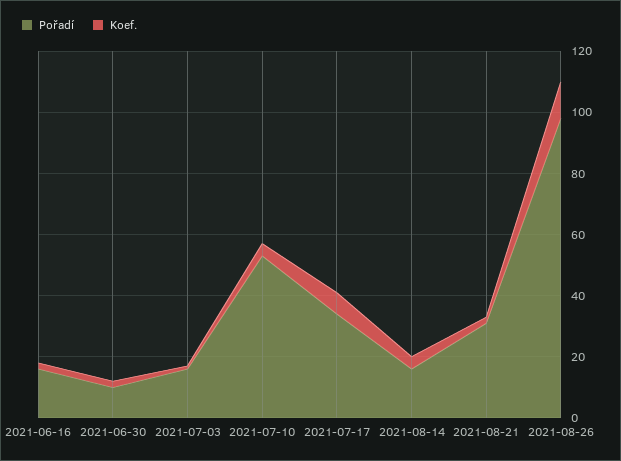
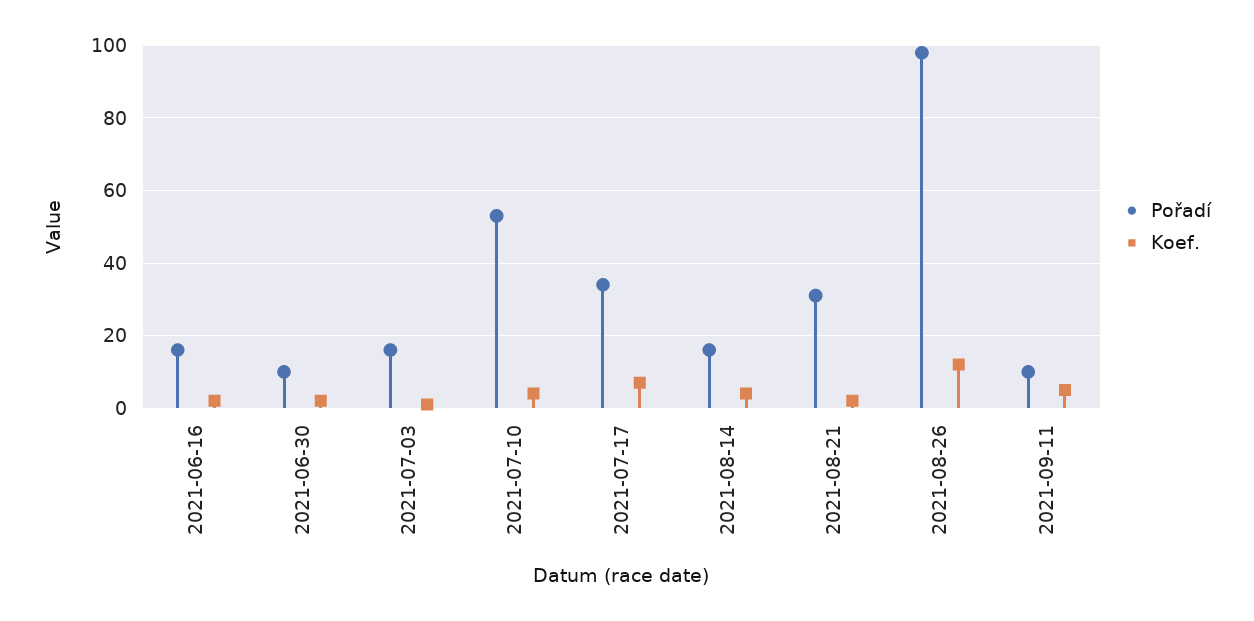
Pořadí, 2021-09-11: none -> 10
Koef., 2021-09-11: none -> 5

